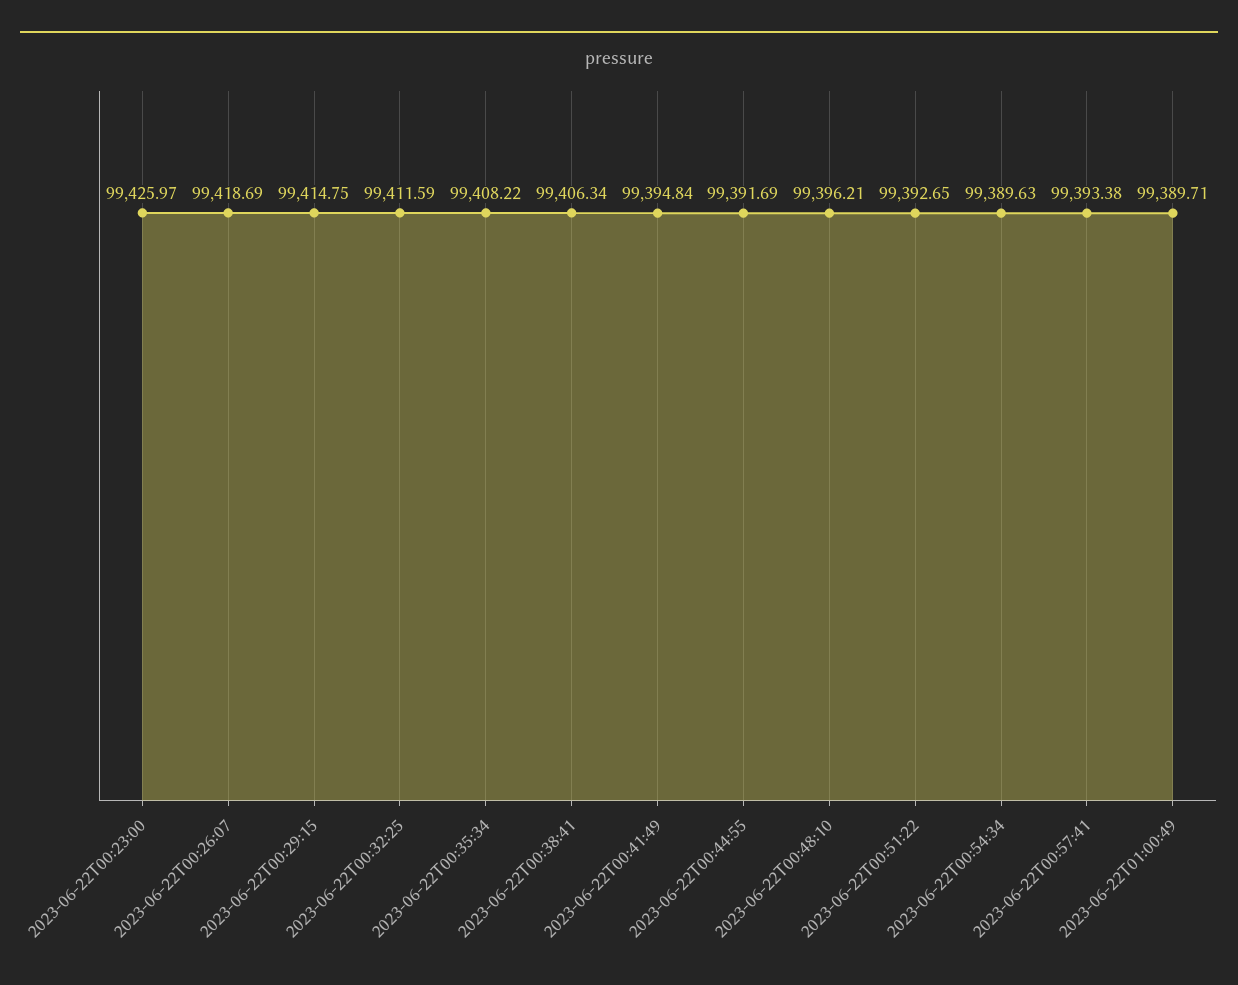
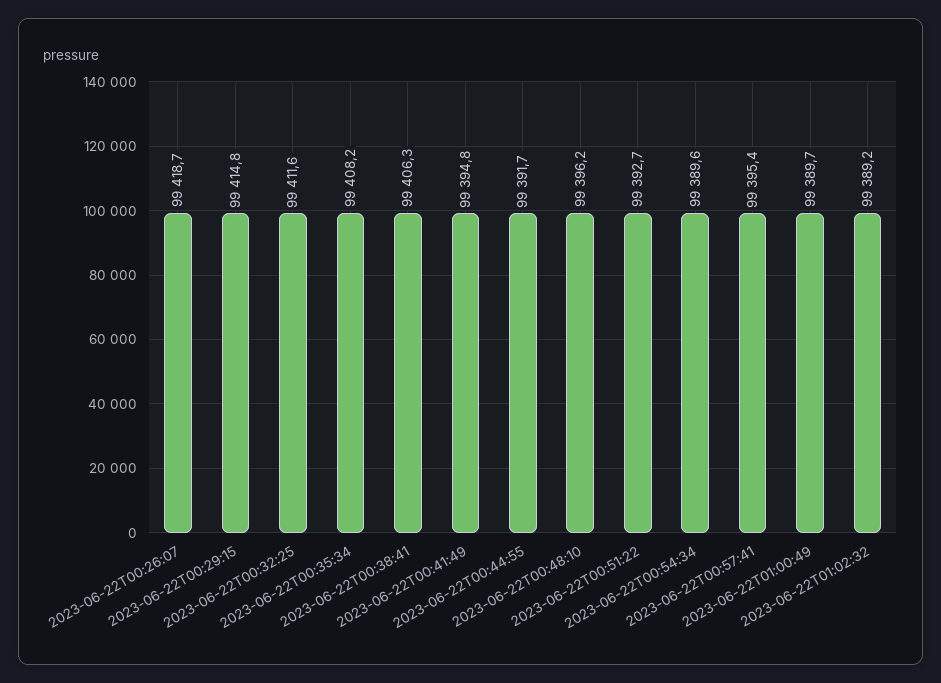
2023-06-22T00:23:00: 99425.97 -> none
2023-06-22T00:57:41: 99393.38 -> 99395.4
2023-06-22T01:02:32: none -> 99389.2

